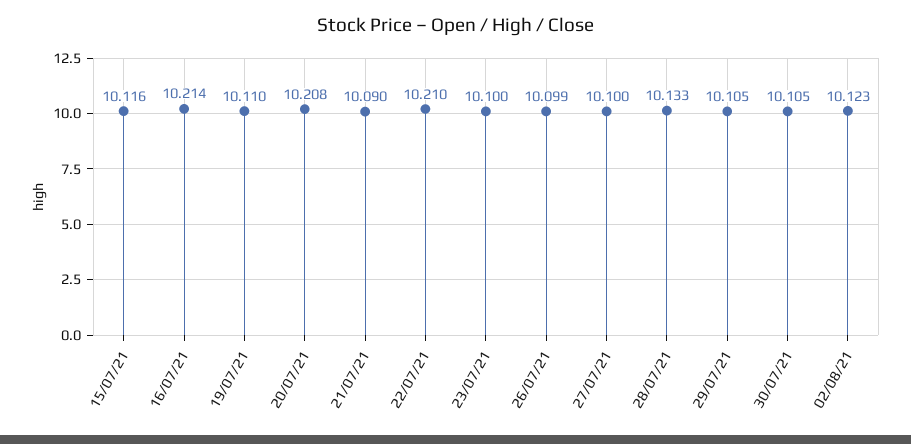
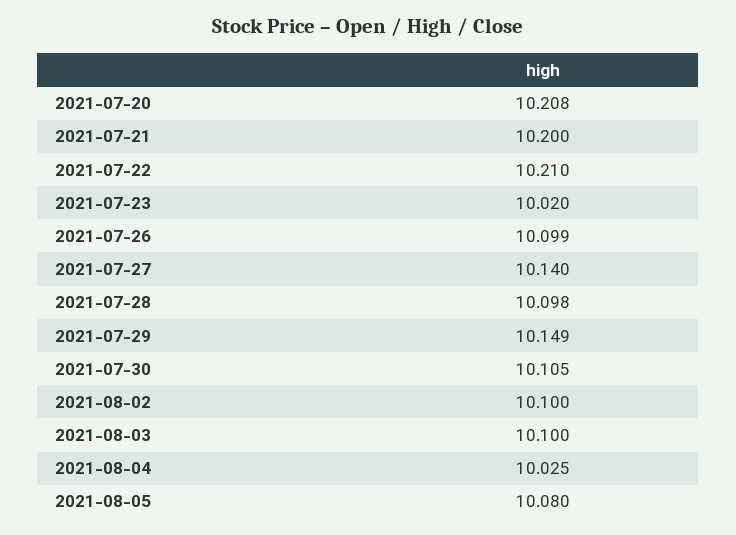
15/07/21: 10.116 -> none
16/07/21: 10.214 -> none
19/07/21: 10.11 -> none
21/07/21: 10.09 -> 10.2
23/07/21: 10.1 -> 10.02
27/07/21: 10.1 -> 10.14
28/07/21: 10.133 -> 10.098
29/07/21: 10.105 -> 10.149
02/08/21: 10.123 -> 10.1
2021-08-03: none -> 10.1
2021-08-04: none -> 10.025
2021-08-05: none -> 10.08

